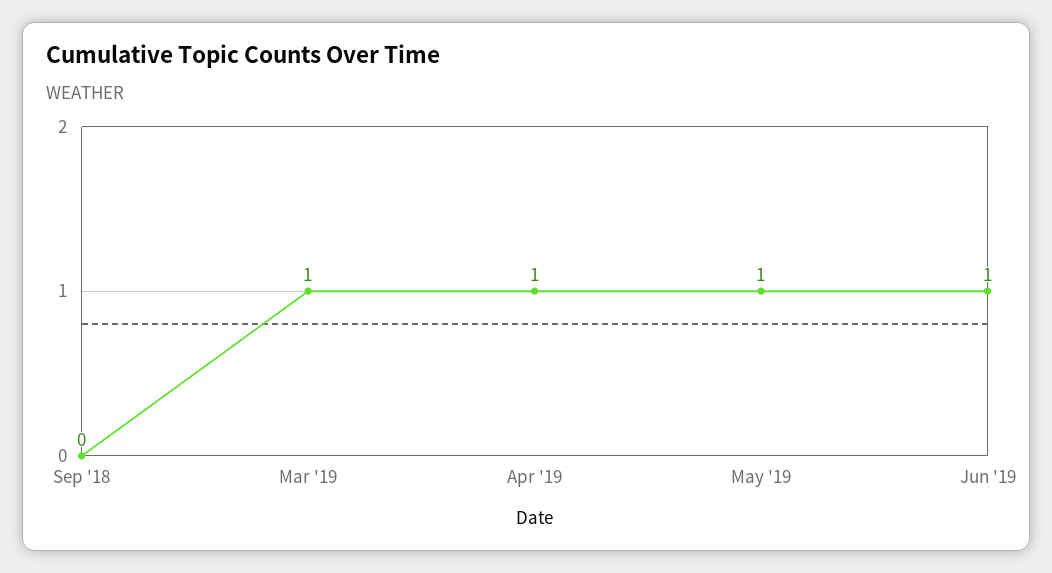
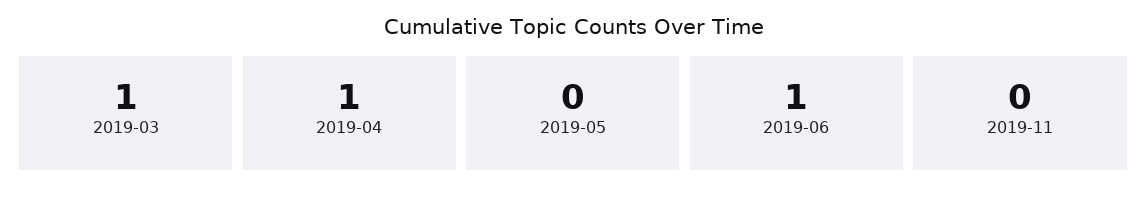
Sep '18: 0 -> none
May '19: 1 -> 0
2019-11: none -> 0

